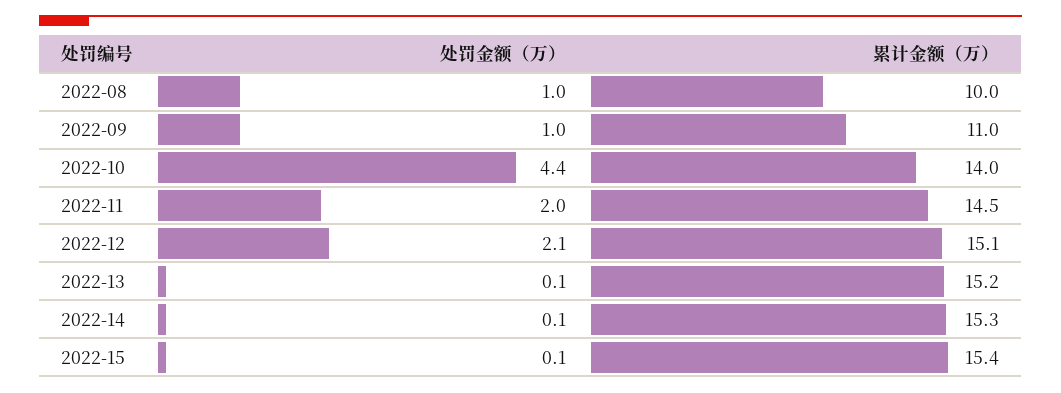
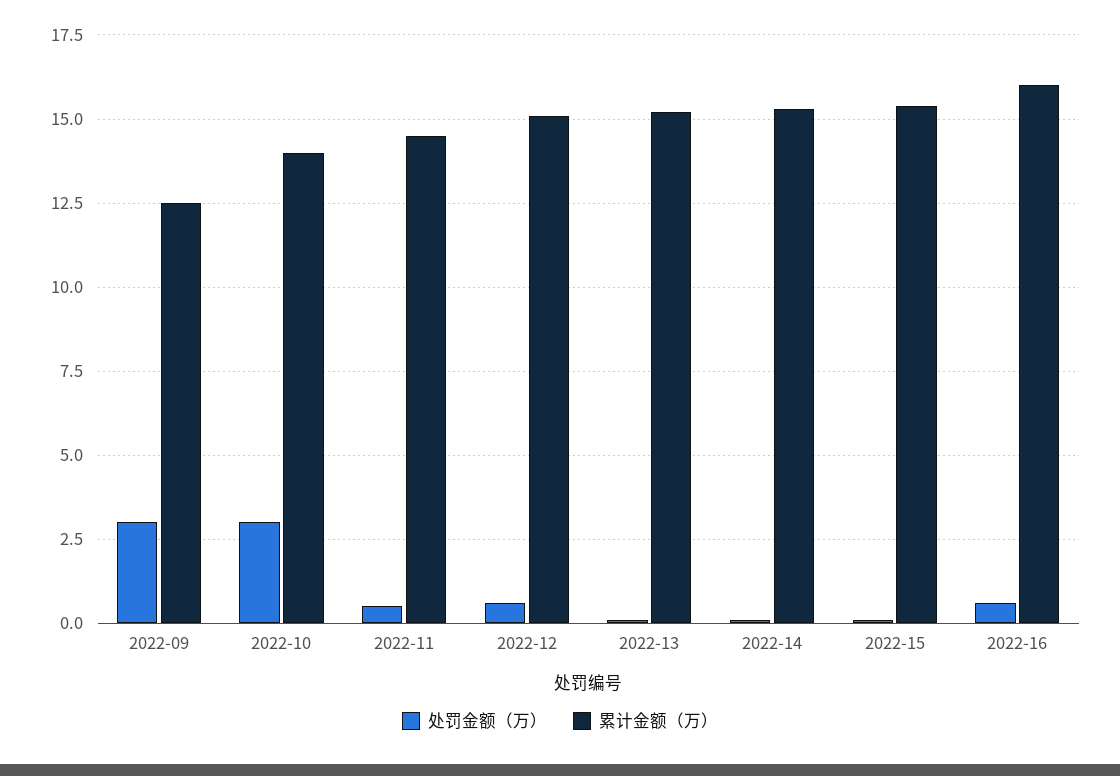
处罚金额（万）, 2022-08: 1 -> none
累计金额（万）, 2022-08: 10 -> none
处罚金额（万）, 2022-09: 1 -> 3
累计金额（万）, 2022-09: 11 -> 12.5
处罚金额（万）, 2022-10: 4.4 -> 3
处罚金额（万）, 2022-11: 2 -> 0.5
处罚金额（万）, 2022-12: 2.1 -> 0.5
处罚金额（万）, 2022-16: none -> 0.5
累计金额（万）, 2022-16: none -> 16

